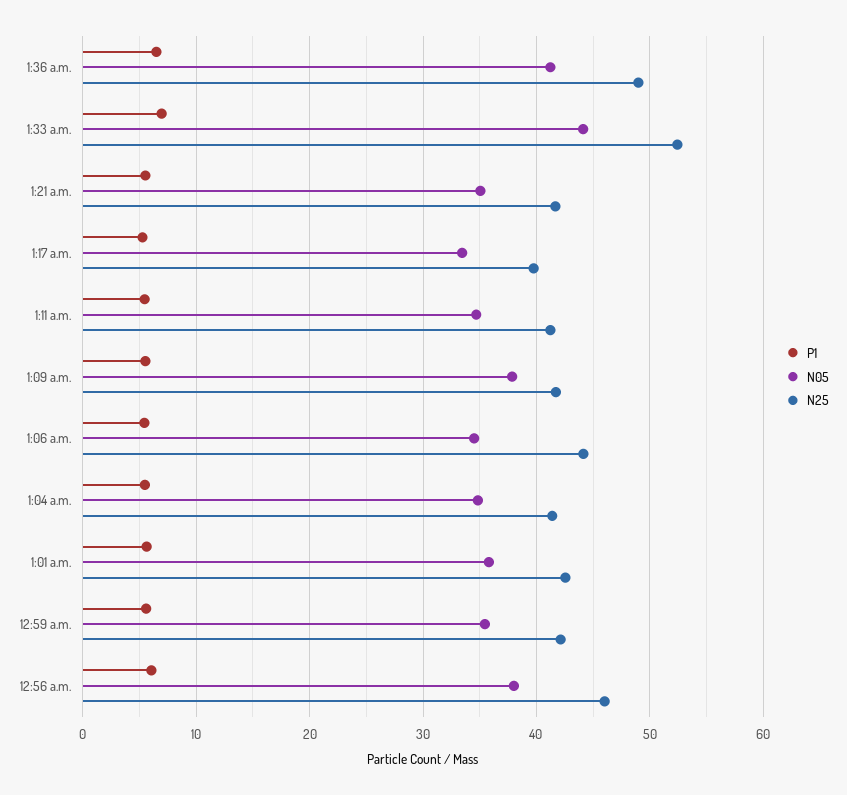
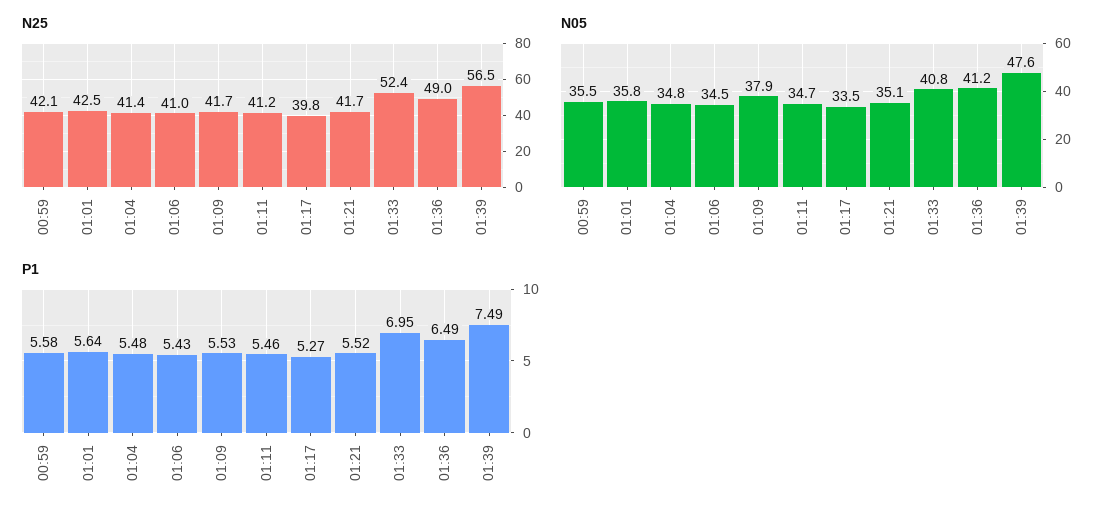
N05, 1:33 a.m.: 44 -> 40.8
N25, 1:06 a.m.: 44 -> 41
P1, 12:56 a.m.: 6 -> none
N05, 12:56 a.m.: 38 -> none
N25, 12:56 a.m.: 46 -> none
N25, 01:39: none -> 56.5
N05, 01:39: none -> 47.6
P1, 01:39: none -> 7.49

